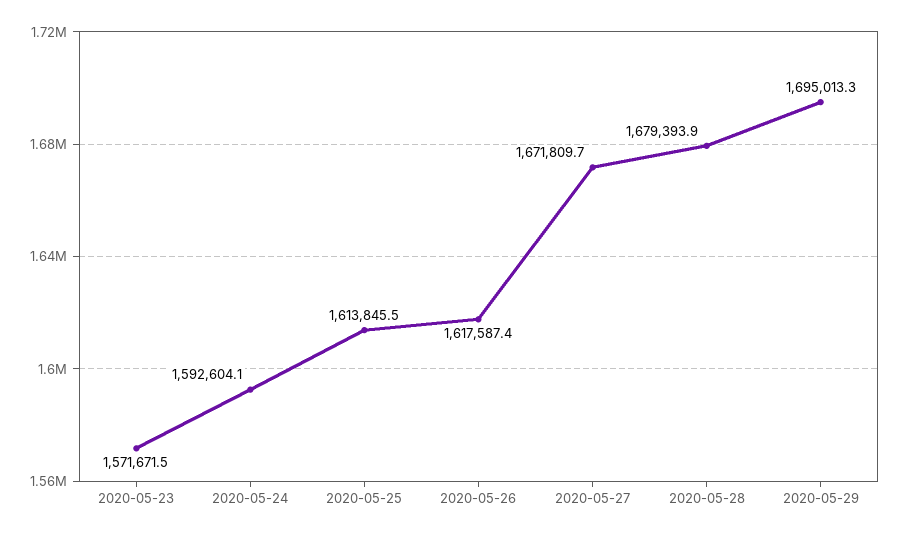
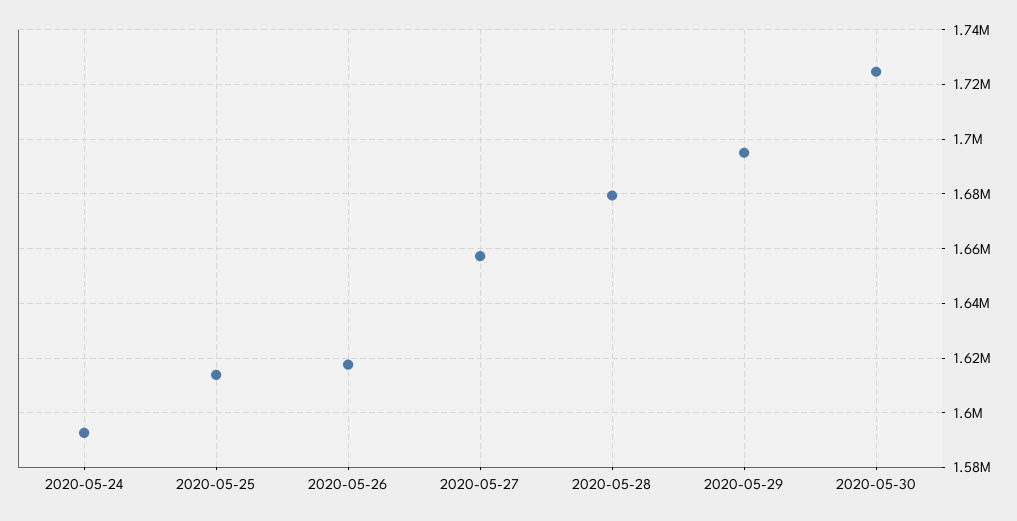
2020-05-23: 1571671.5 -> none
2020-05-27: 1671809.7 -> 1657500
2020-05-30: none -> 1725000

